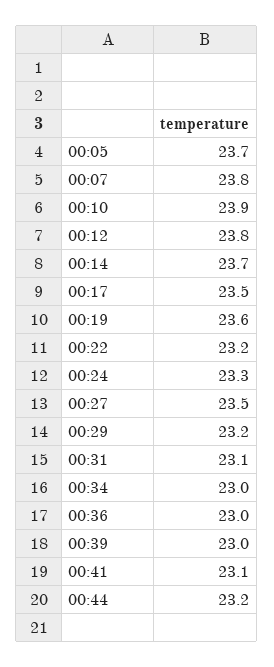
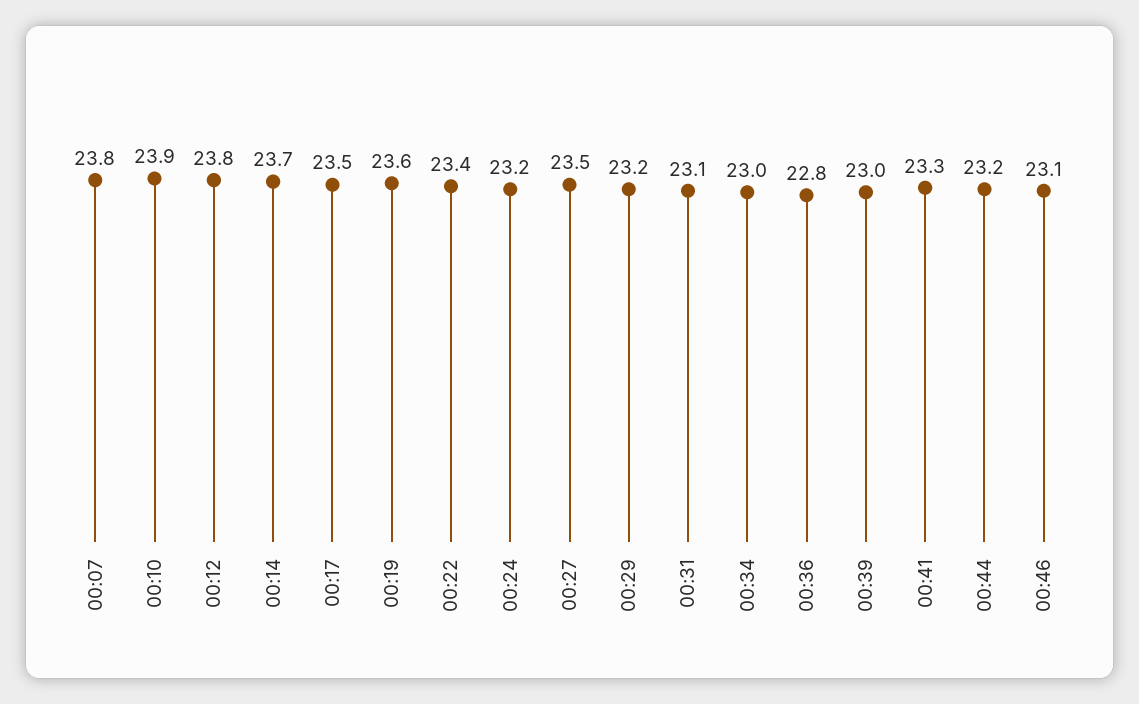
00:05: 23.7 -> none
00:22: 23.2 -> 23.4
00:24: 23.3 -> 23.2
00:36: 23 -> 22.8
00:41: 23.1 -> 23.3
00:46: none -> 23.1

